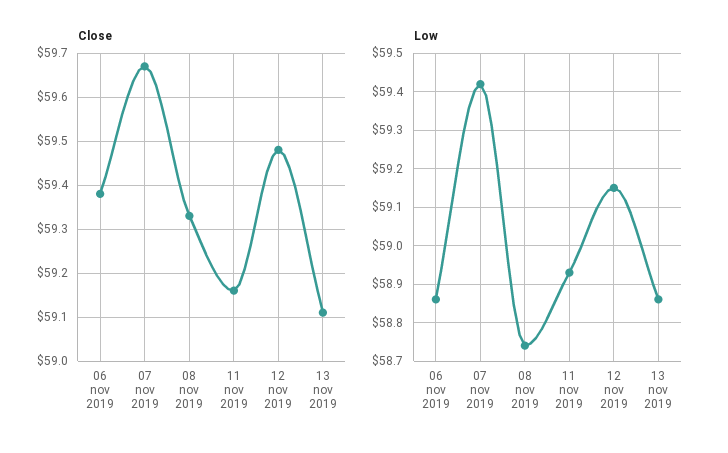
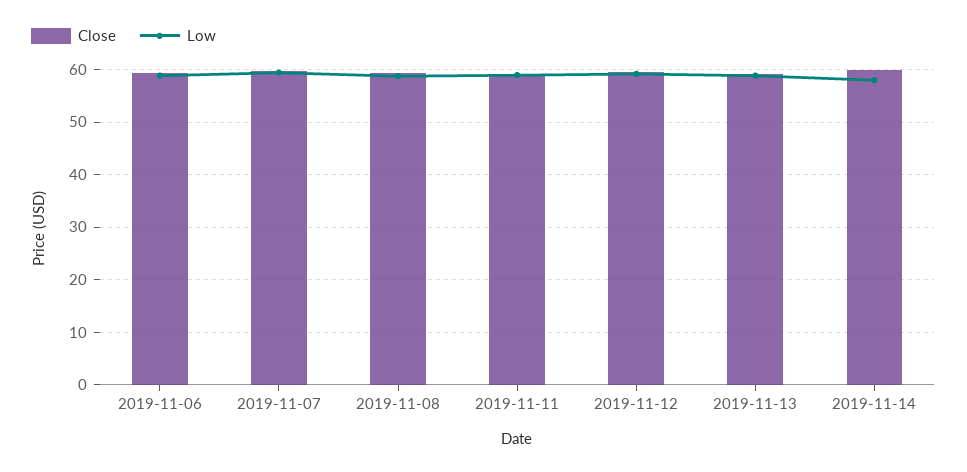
Close, 2019-11-14: none -> 60
Low, 2019-11-14: none -> 58

